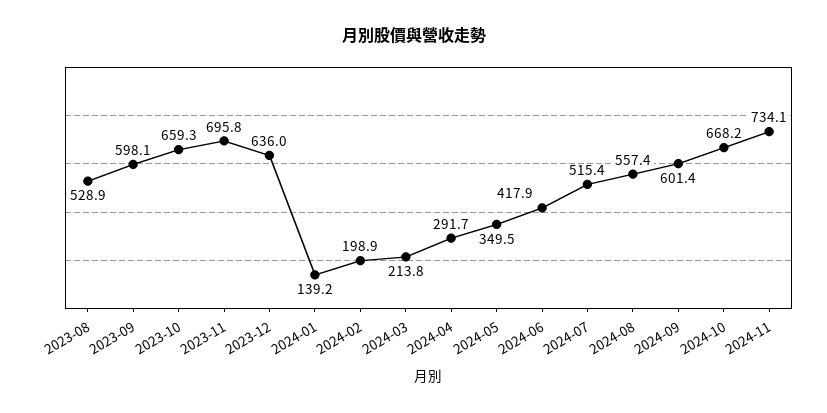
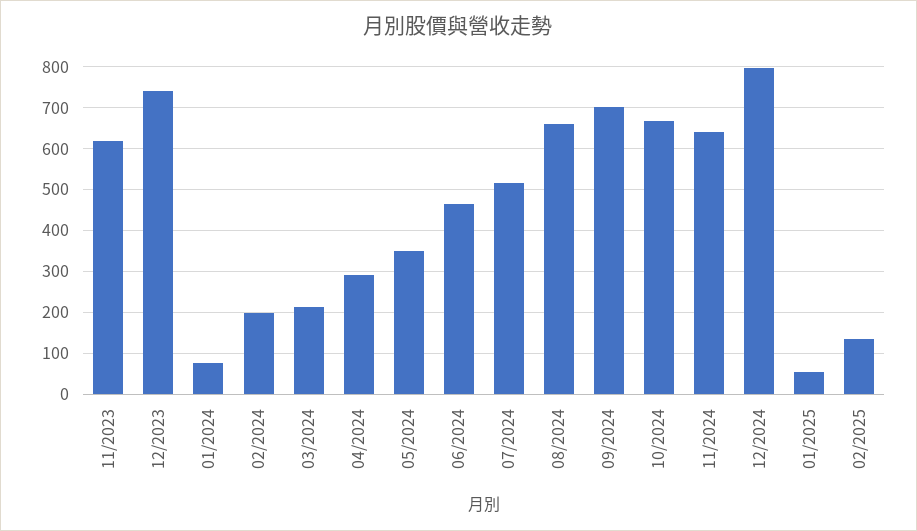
2023-08: 528.9 -> none
2023-09: 598.1 -> none
2023-10: 659.3 -> none
2023-11: 695.8 -> 620
2023-12: 636 -> 740
2024-01: 139.2 -> 80
2024-06: 417.9 -> 460
2024-08: 557.4 -> 660
2024-09: 601.4 -> 700
2024-11: 734.1 -> 640
12/2024: none -> 800
01/2025: none -> 60
02/2025: none -> 140

